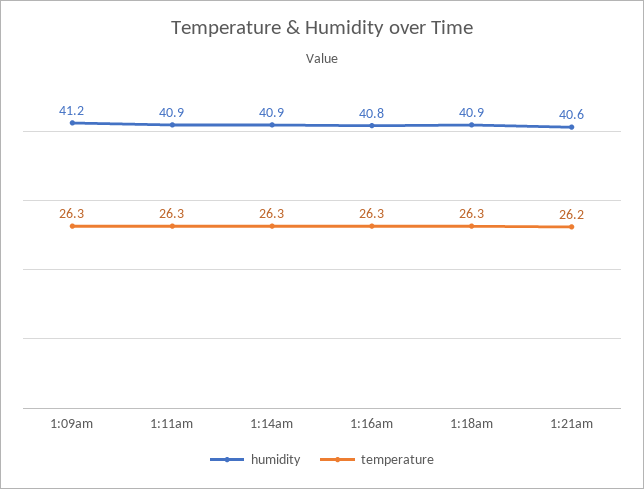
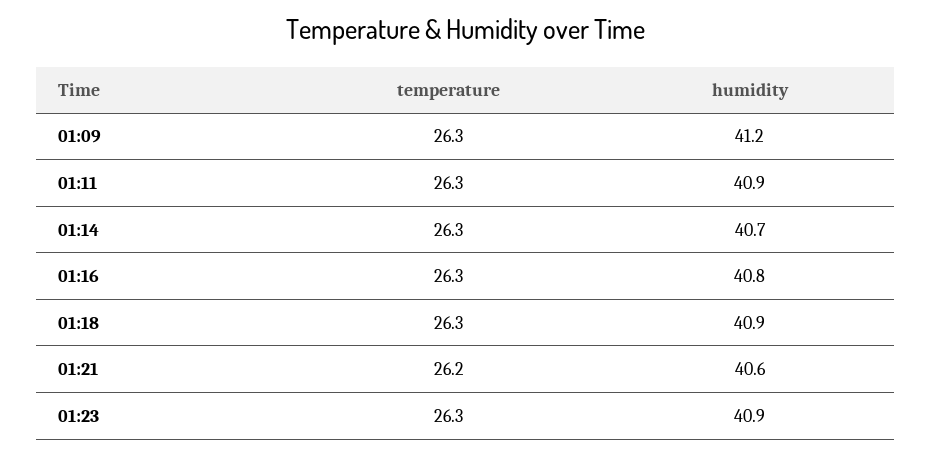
humidity, 1:14am: 40.9 -> 40.7
temperature, 01:23: none -> 26.3
humidity, 01:23: none -> 40.9

